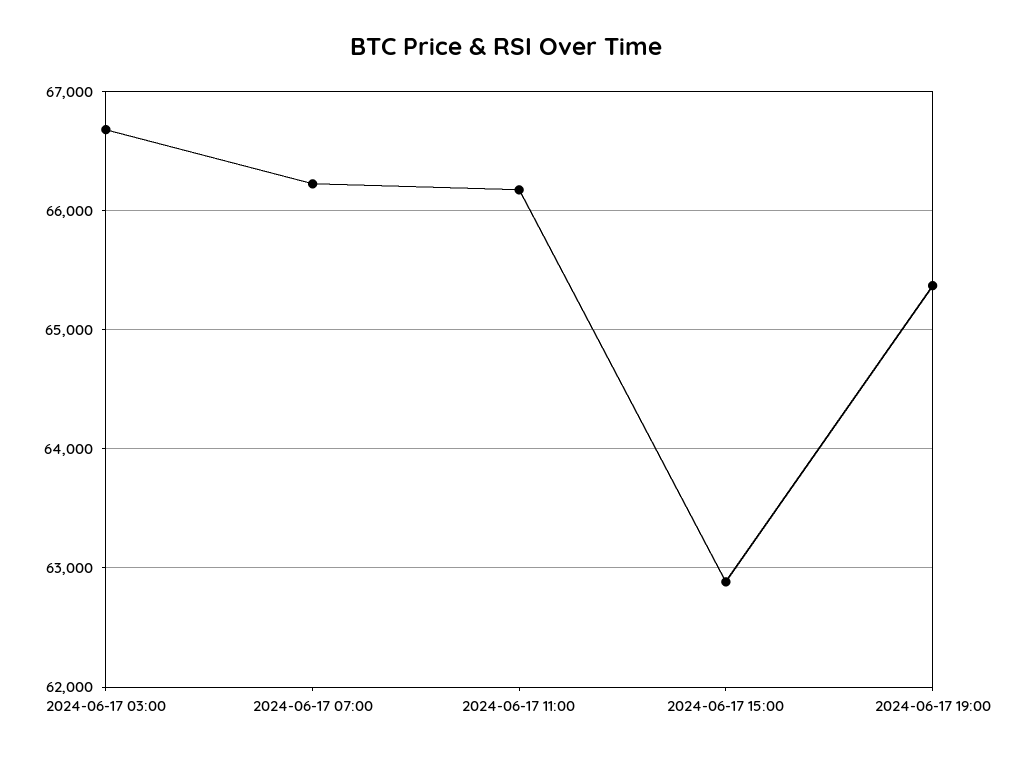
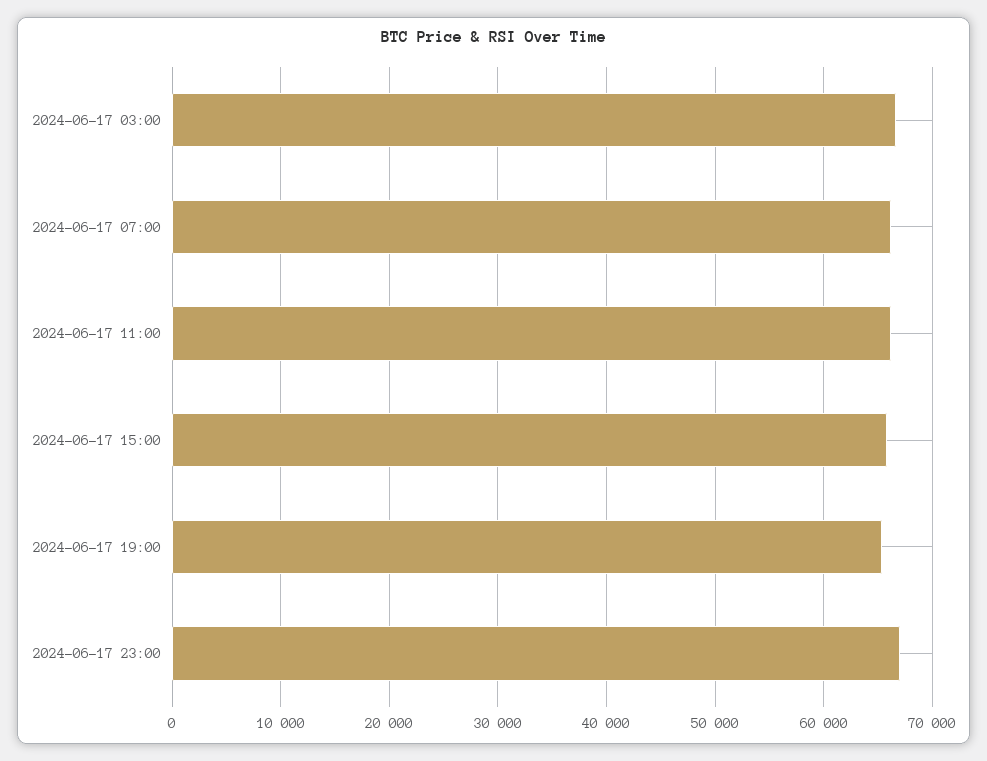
2024-06-17 15:00: 62900 -> 66000
2024-06-17 23:00: none -> 67000

